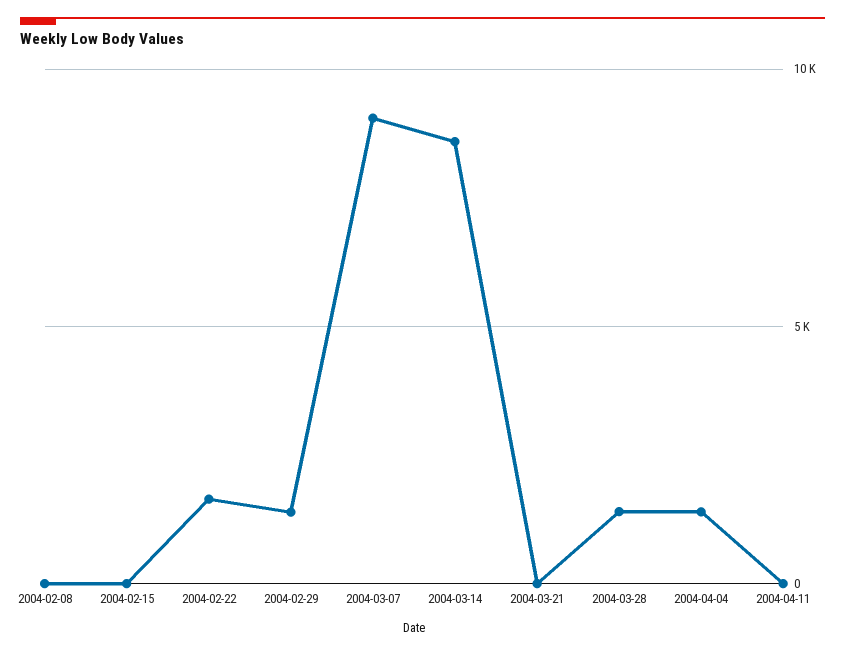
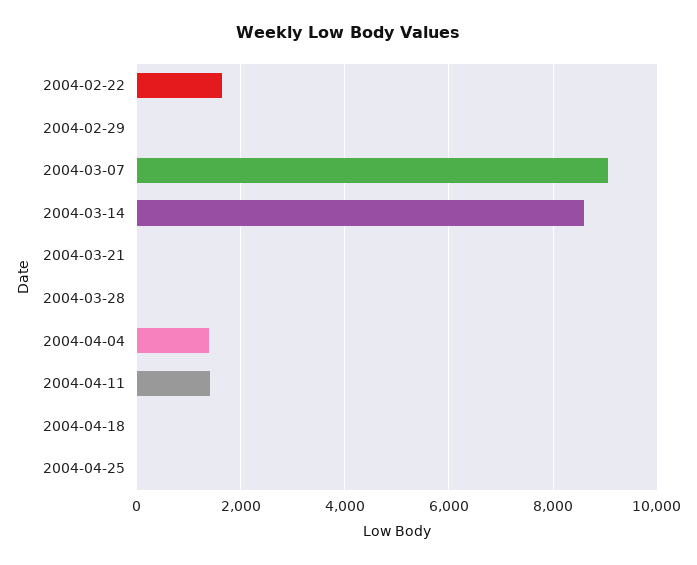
2004-02-08: 0 -> none
2004-02-15: 0 -> none
2004-02-29: 1500 -> 0
2004-03-28: 1500 -> 0
2004-04-11: 0 -> 1400
2004-04-18: none -> 0
2004-04-25: none -> 0

